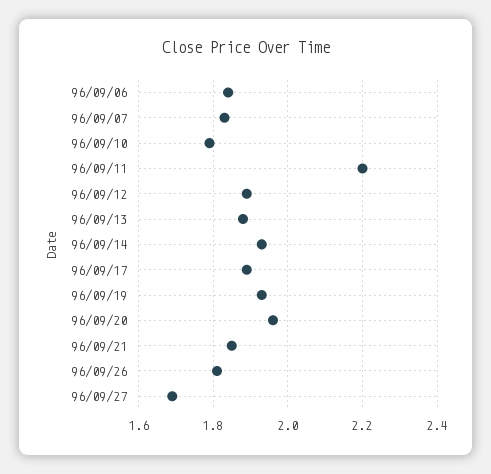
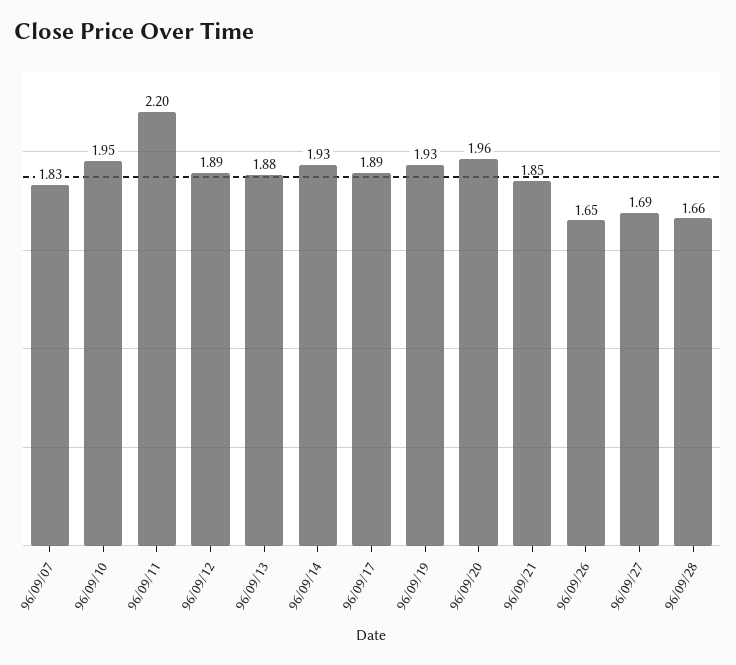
96/09/06: 1.85 -> none
96/09/10: 1.8 -> 1.95
96/09/26: 1.8 -> 1.65
96/09/28: none -> 1.66

